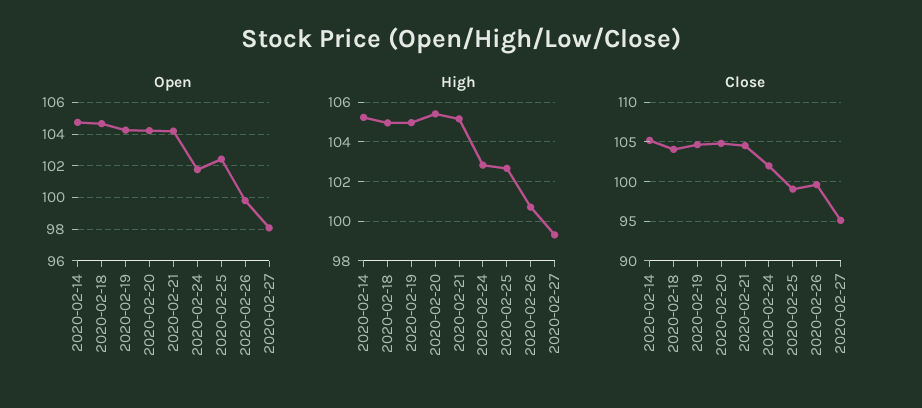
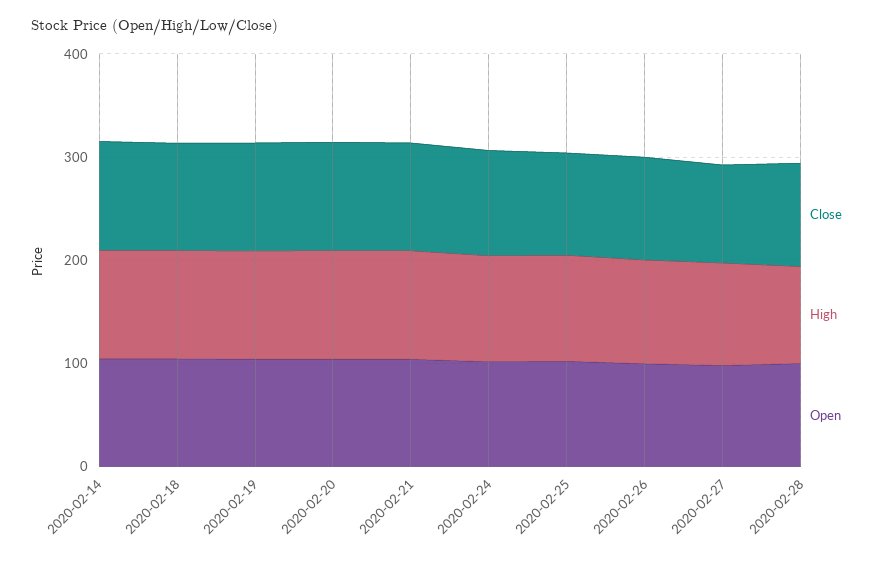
Close, 2020-02-28: none -> 100
High, 2020-02-28: none -> 100
Open, 2020-02-28: none -> 100

